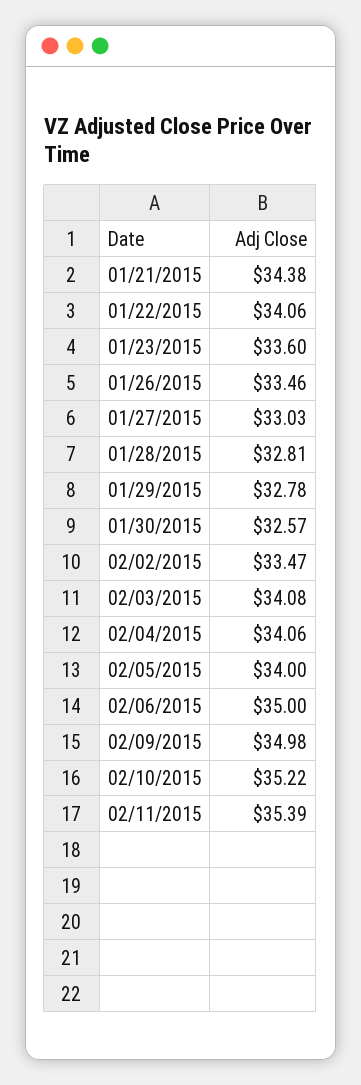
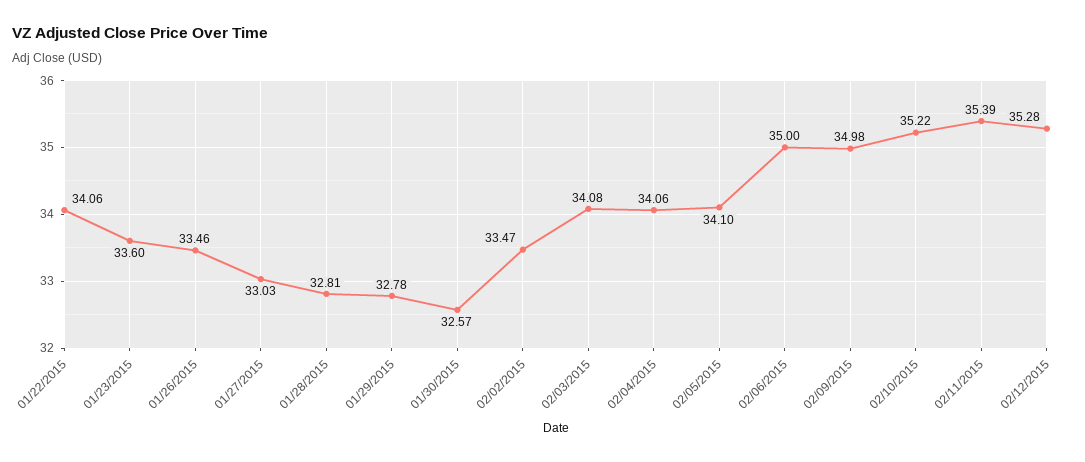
01/21/2015: 34.38 -> none
02/05/2015: 34 -> 34.1
02/12/2015: none -> 35.28

